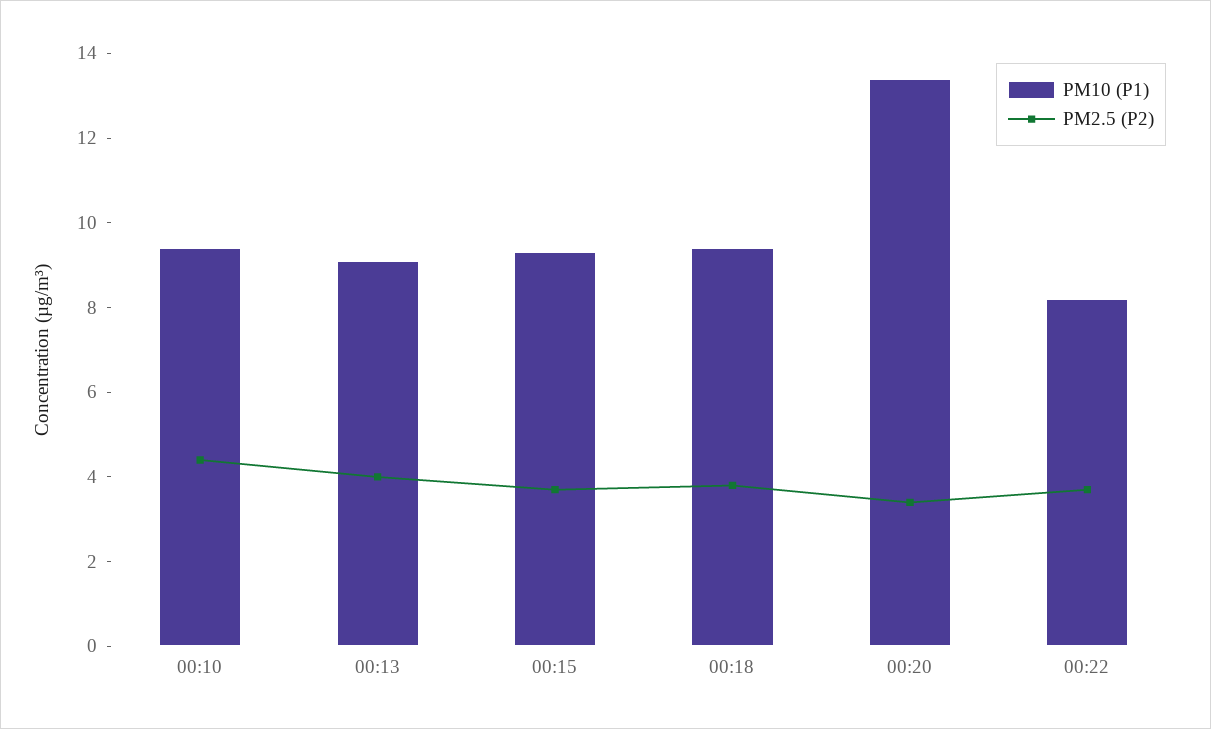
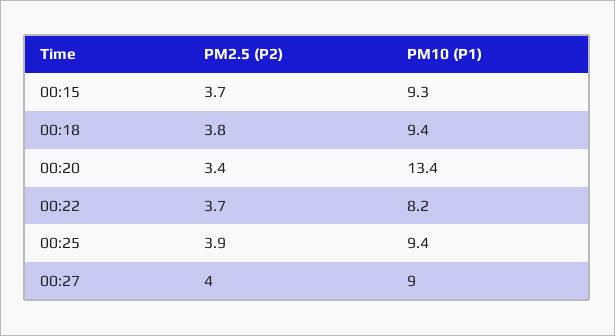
PM10 (P1), 00:10: 9.5 -> none
PM2.5 (P2), 00:10: 4.5 -> none
PM10 (P1), 00:13: 9 -> none
PM2.5 (P2), 00:13: 4 -> none
PM2.5 (P2), 00:25: none -> 3.9
PM10 (P1), 00:25: none -> 9.4
PM2.5 (P2), 00:27: none -> 4
PM10 (P1), 00:27: none -> 9

